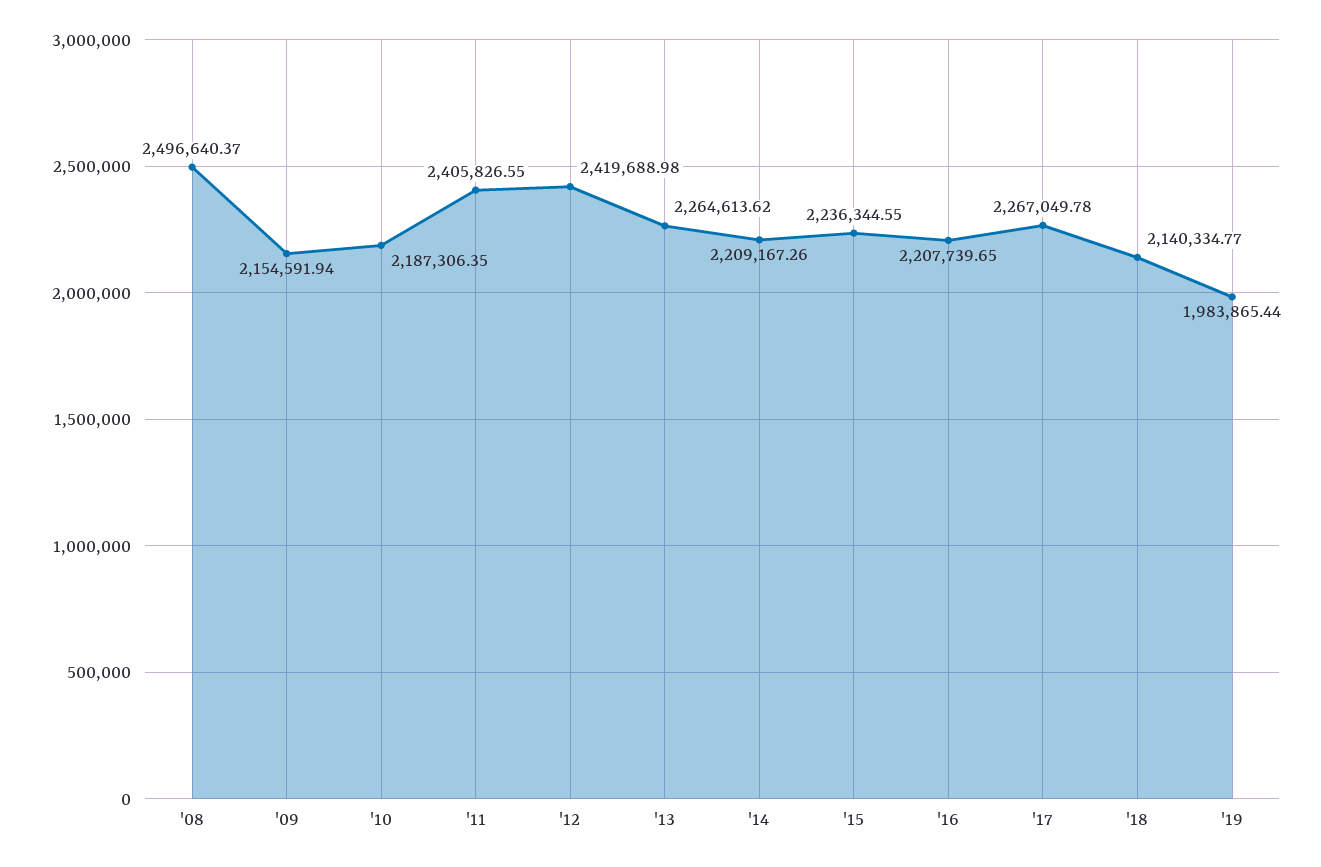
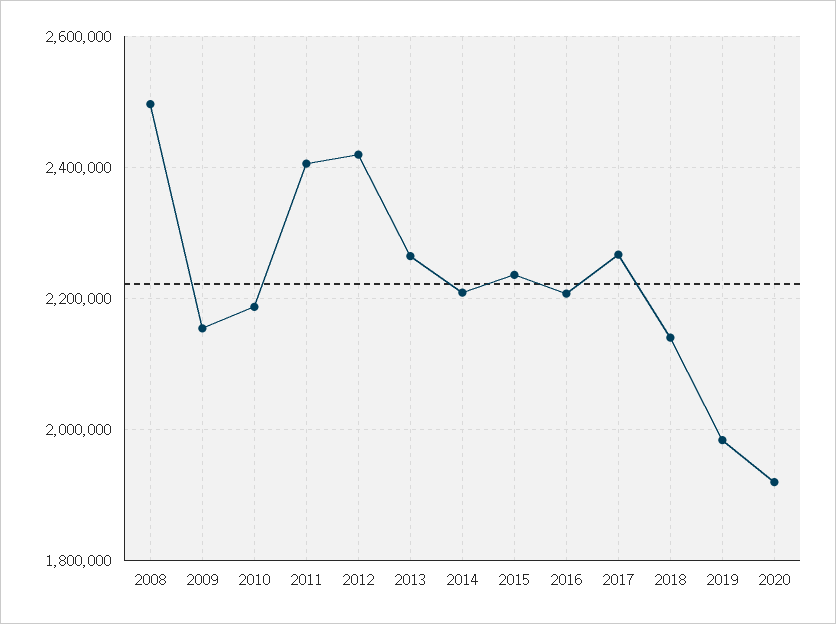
2020: none -> 1920000

